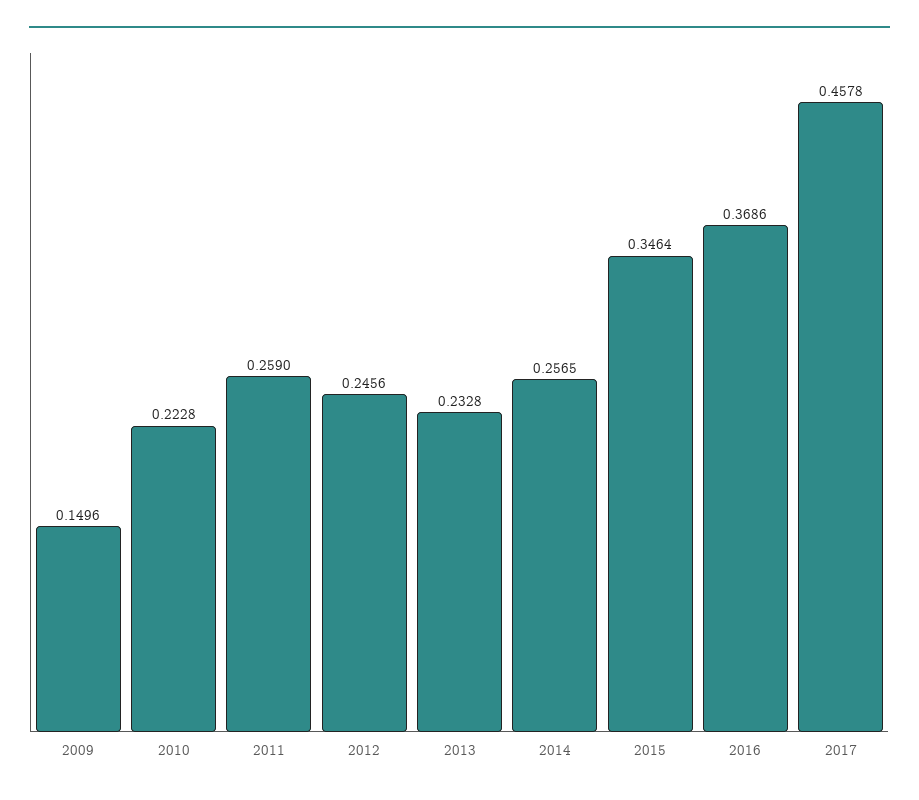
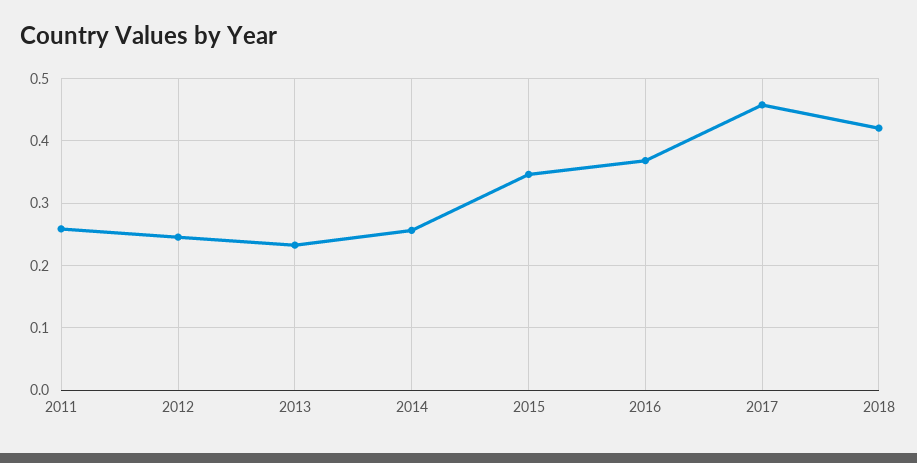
2009: 0.1496 -> none
2010: 0.2228 -> none
2018: none -> 0.42

